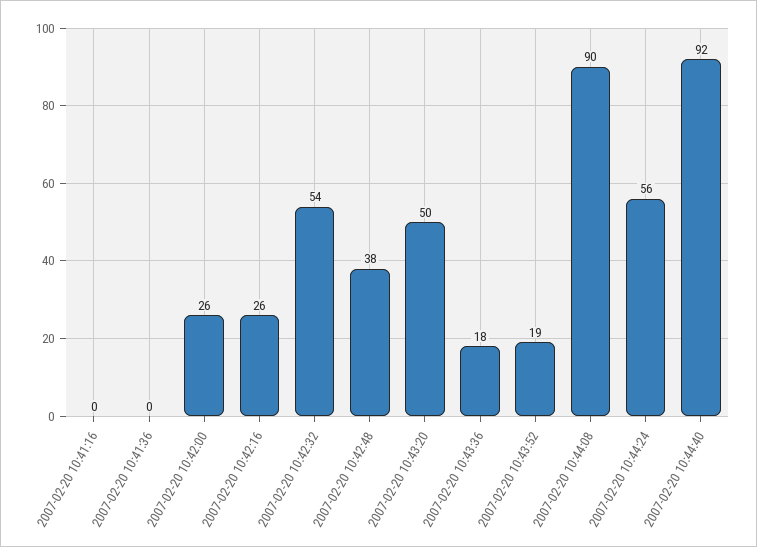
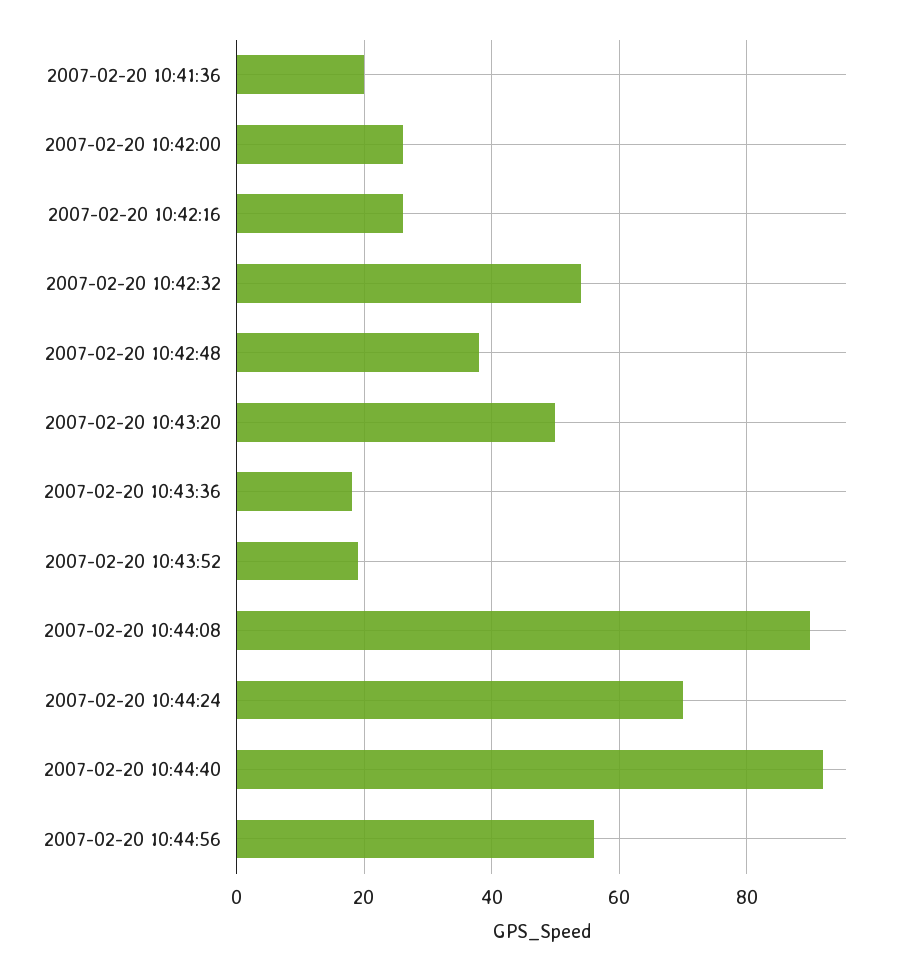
2007-02-20 10:41:16: 0 -> none
2007-02-20 10:41:36: 0 -> 20
2007-02-20 10:44:24: 56 -> 70
2007-02-20 10:44:56: none -> 55

